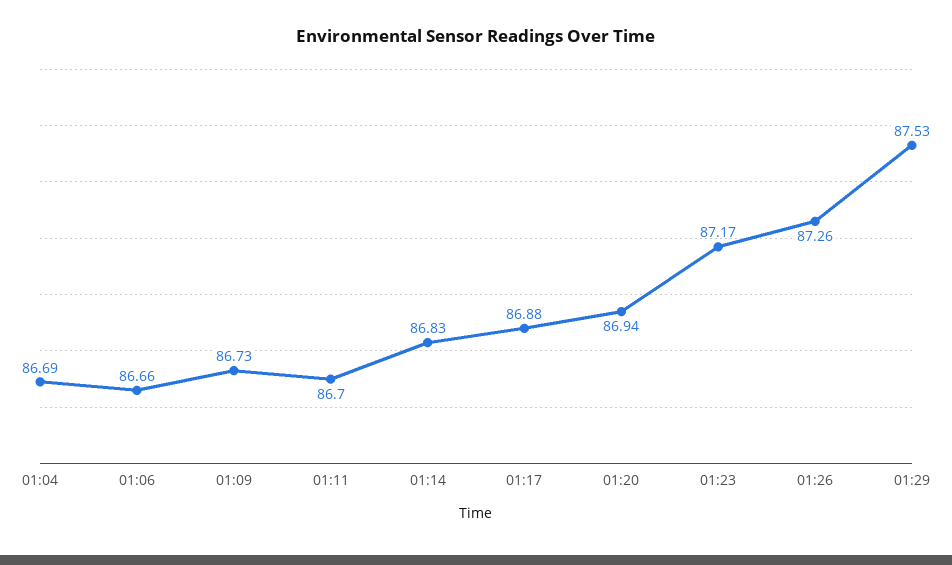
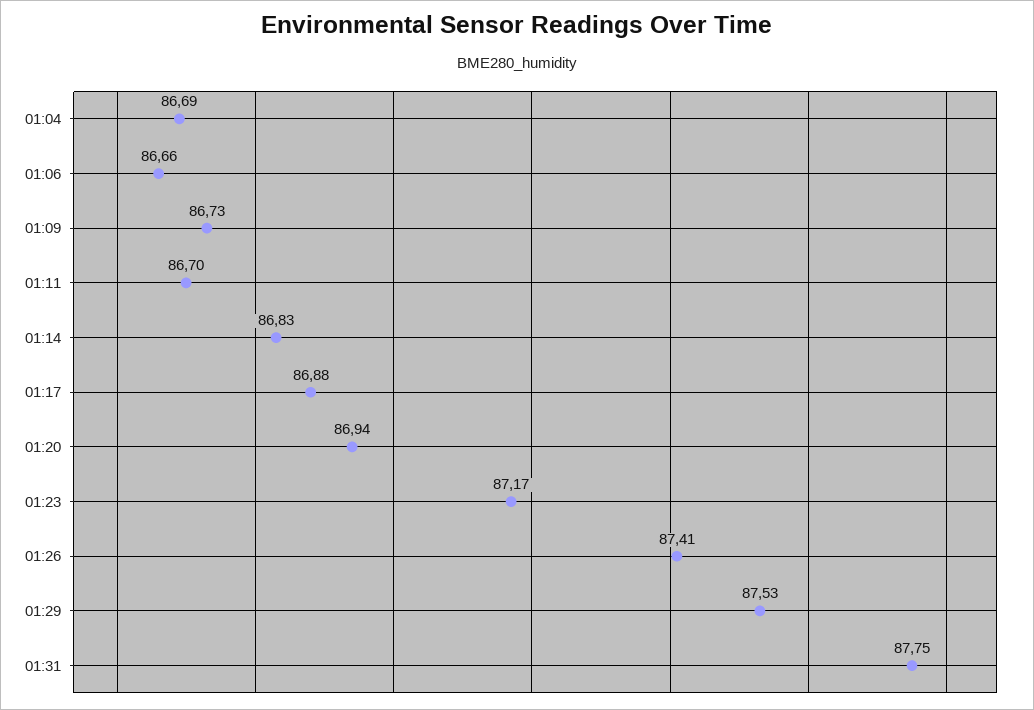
01:26: 87.26 -> 87.41
01:31: none -> 87.75

